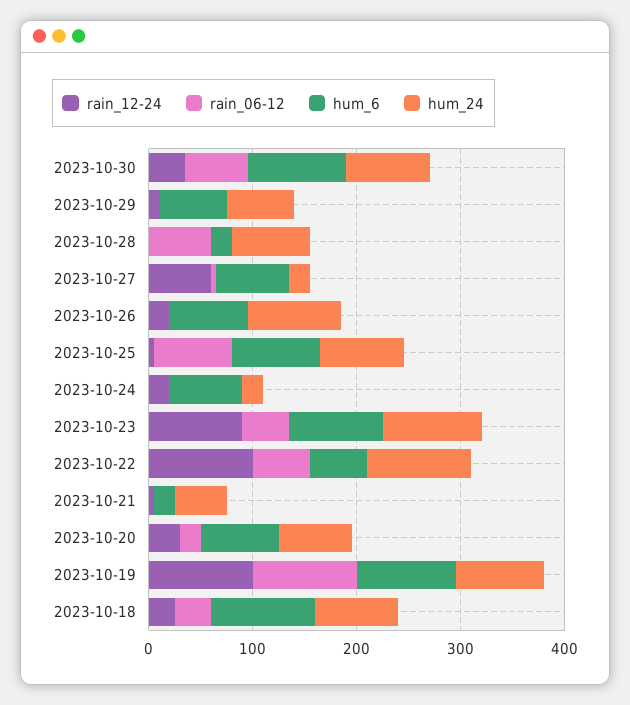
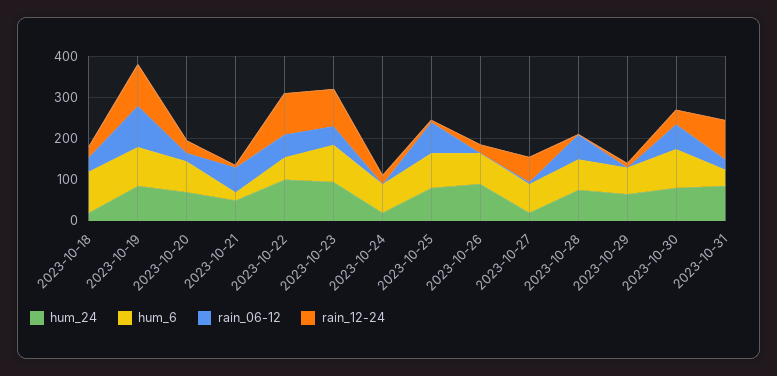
hum_6, 2023-10-28: 20 -> 80
rain_06-12, 2023-10-21: 0 -> 60
hum_24, 2023-10-18: 80 -> 20
hum_24, 2023-10-31: none -> 80
hum_6, 2023-10-31: none -> 40
rain_06-12, 2023-10-31: none -> 20
rain_12-24, 2023-10-31: none -> 100

